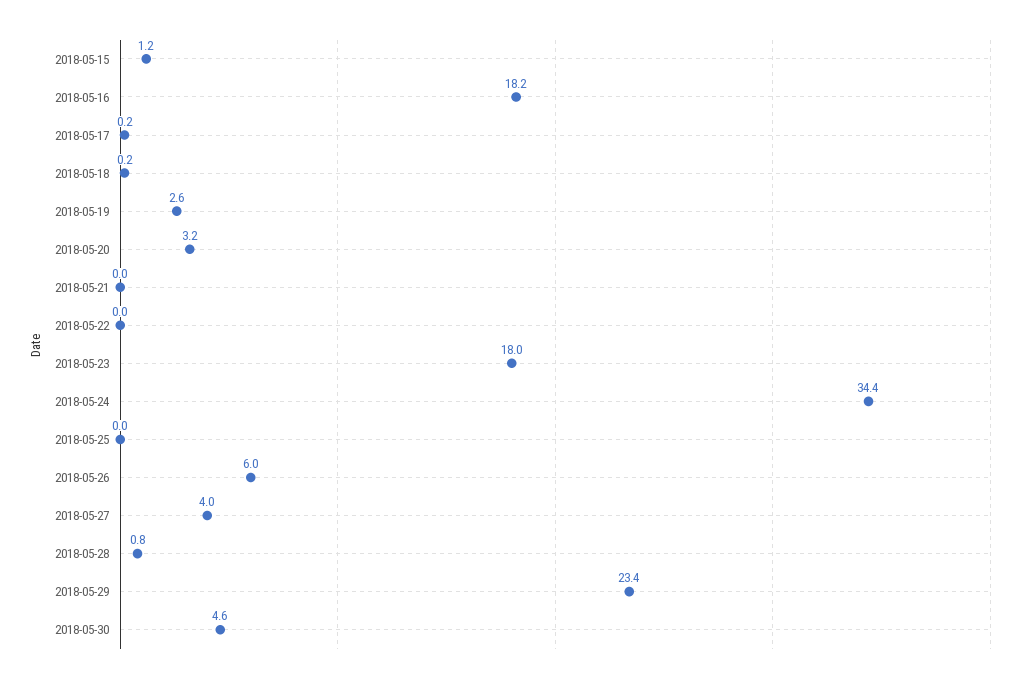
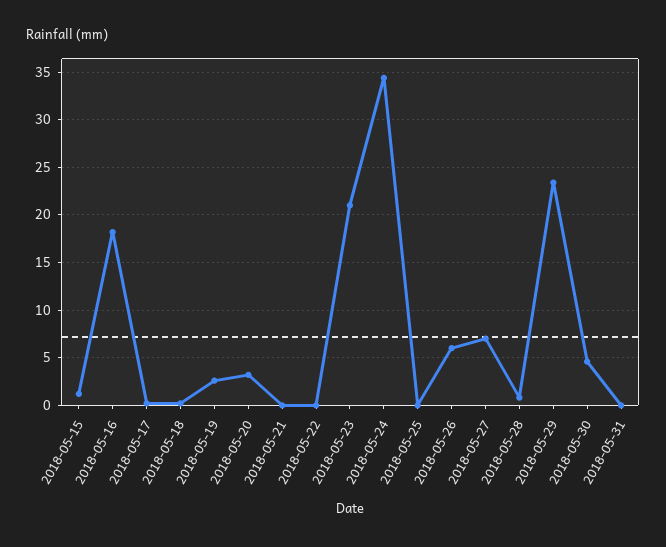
2018-05-23: 18 -> 21
2018-05-27: 4 -> 7
2018-05-31: none -> 0

